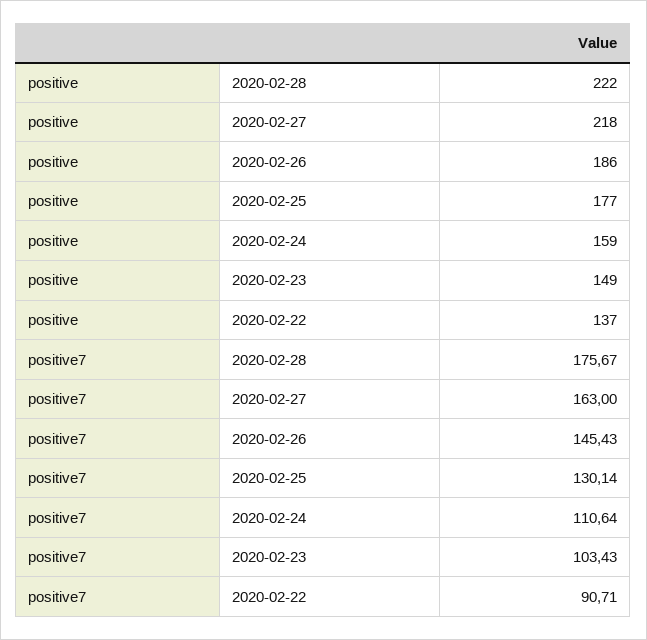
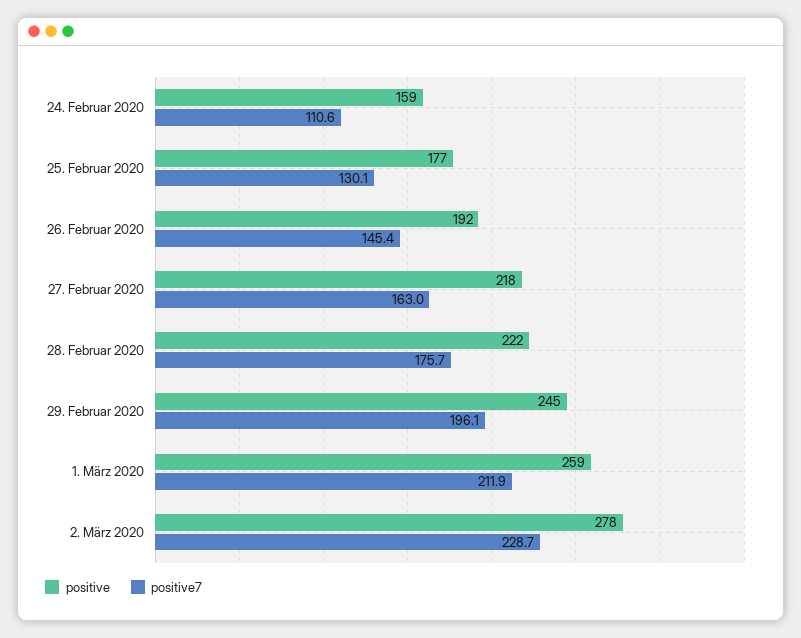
positive, 2020-02-26: 186 -> 192
positive, 2020-02-23: 149 -> none
positive, 2020-02-22: 137 -> none
positive7, 2020-02-23: 103.43 -> none
positive7, 2020-02-22: 90.71 -> none
positive, 29. Februar 2020: none -> 245
positive7, 29. Februar 2020: none -> 196.1
positive, 1. März 2020: none -> 259
positive7, 1. März 2020: none -> 211.9
positive, 2. März 2020: none -> 278
positive7, 2. März 2020: none -> 228.7

